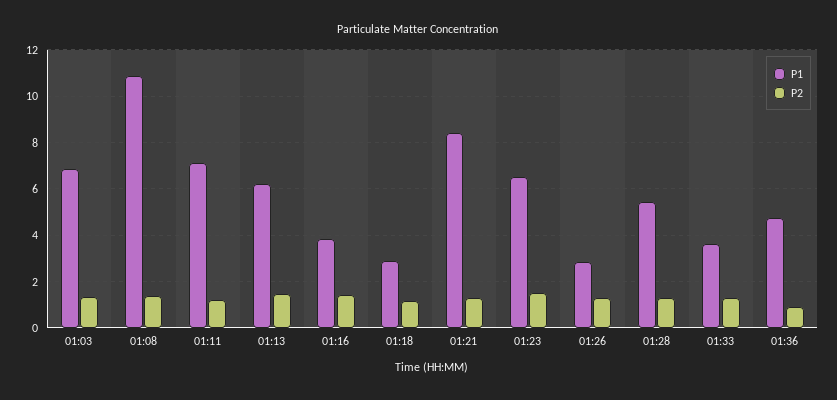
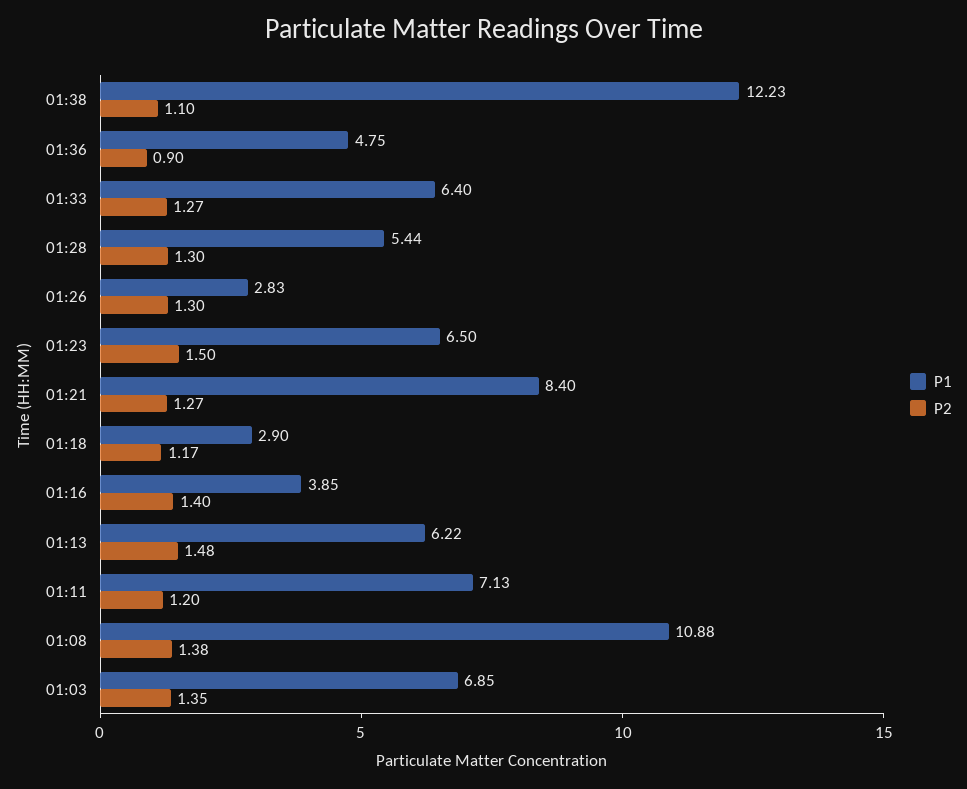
P1, 01:33: 3.5 -> 6.4
P1, 01:38: none -> 12.23
P2, 01:38: none -> 1.1

